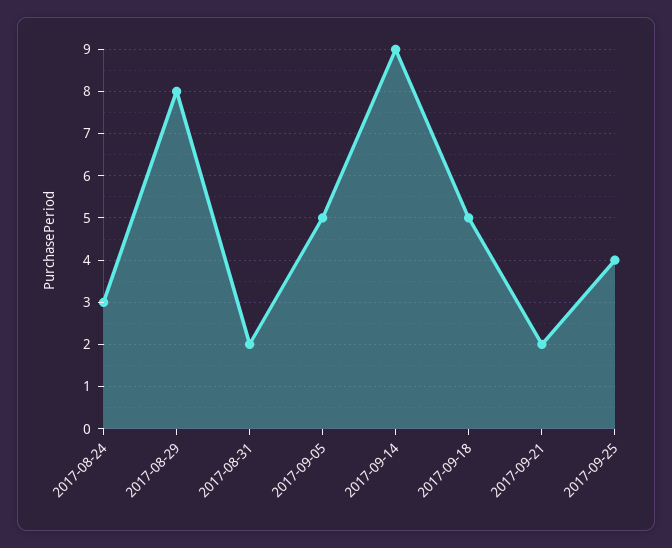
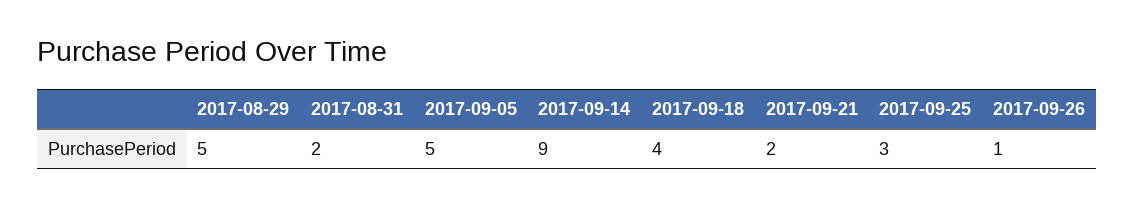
2017-08-24: 3 -> none
2017-08-29: 8 -> 5
2017-09-18: 5 -> 4
2017-09-25: 4 -> 3
2017-09-26: none -> 1

